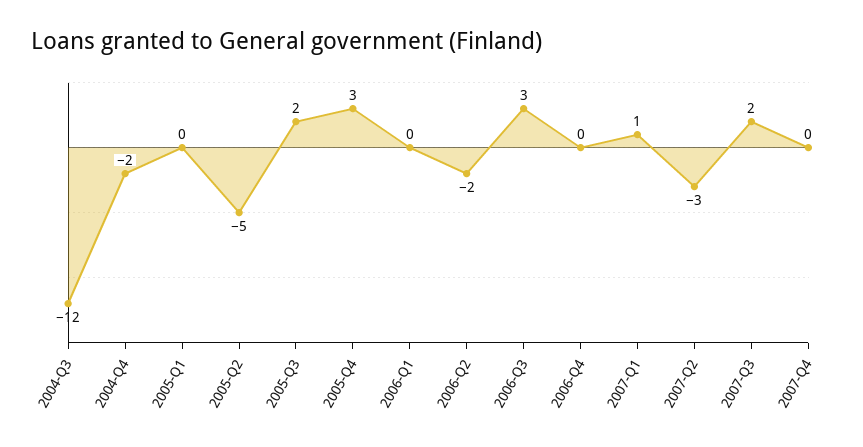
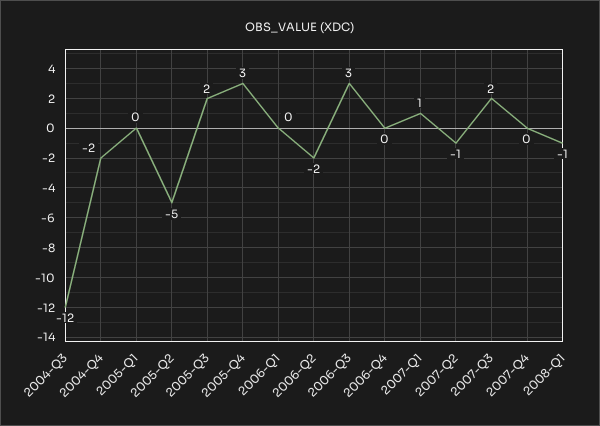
2007-Q2: -3 -> -1
2008-Q1: none -> -1

